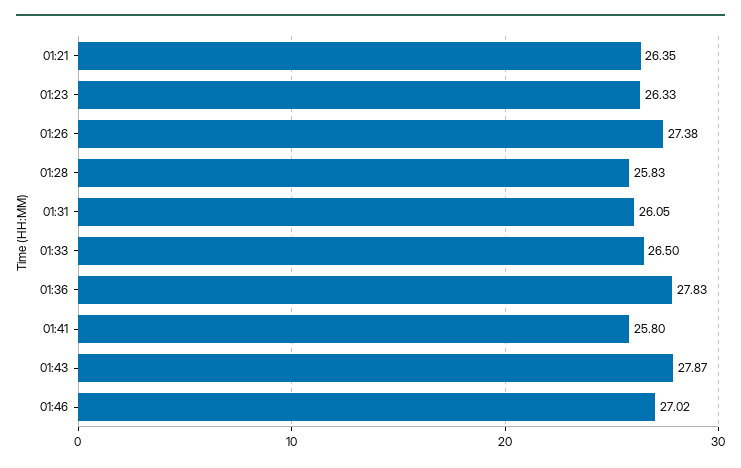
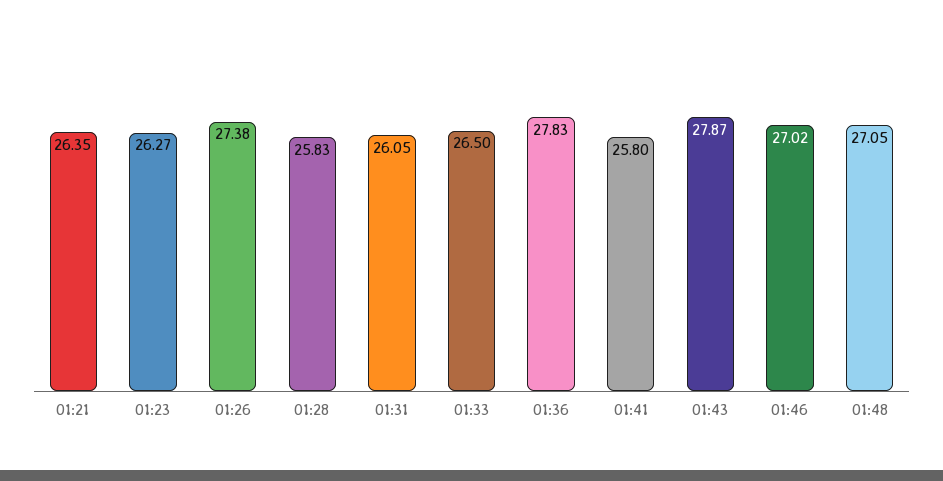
01:23: 26.33 -> 26.27
01:48: none -> 27.05

